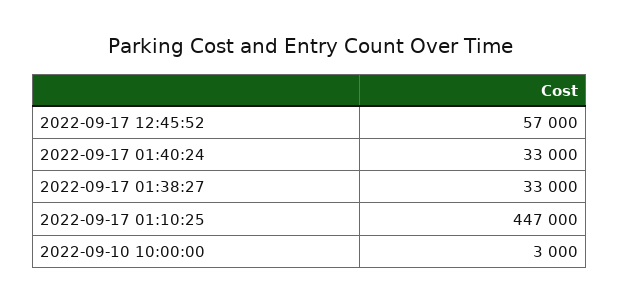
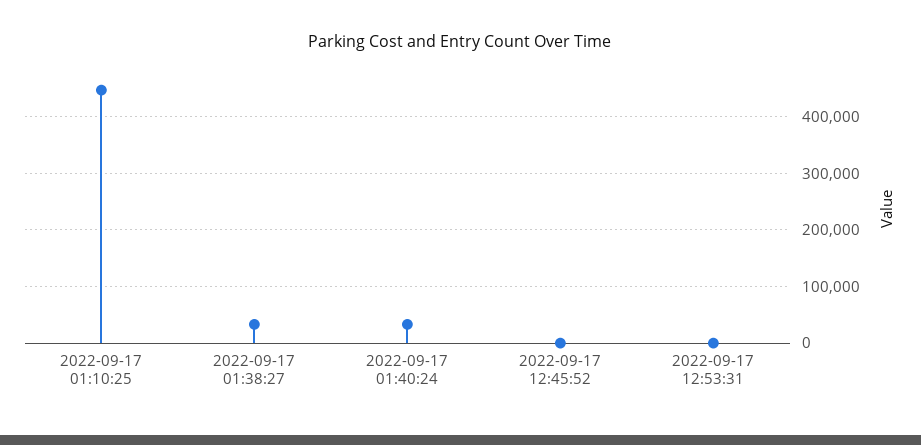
2022-09-17 12:45:52: 57000 -> 0
2022-09-10 10:00:00: 3000 -> none
2022-09-17 12:53:31: none -> 0

